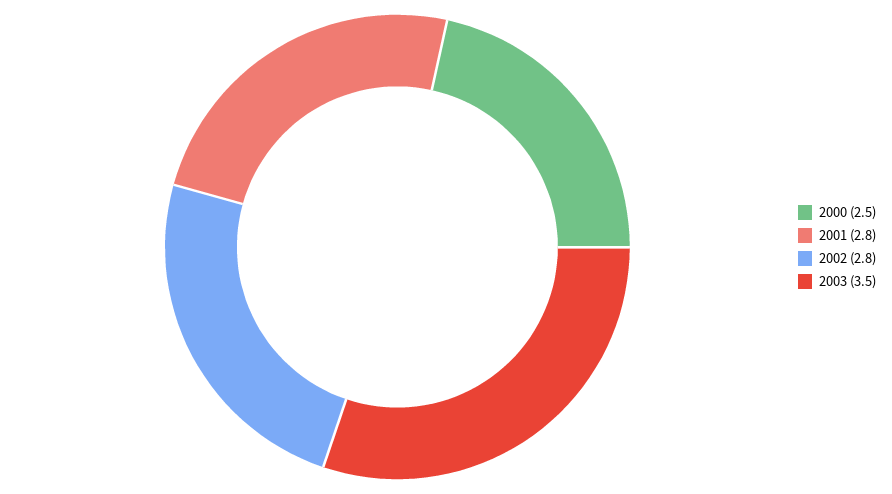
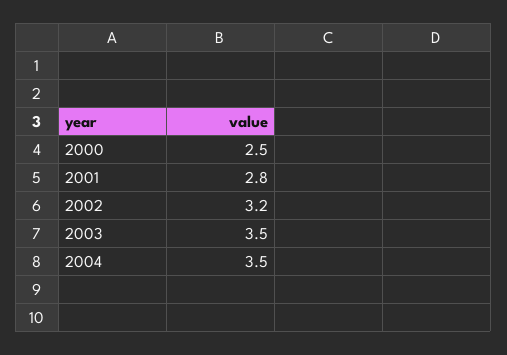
2002: 2.8 -> 3.2
2004: none -> 3.5

